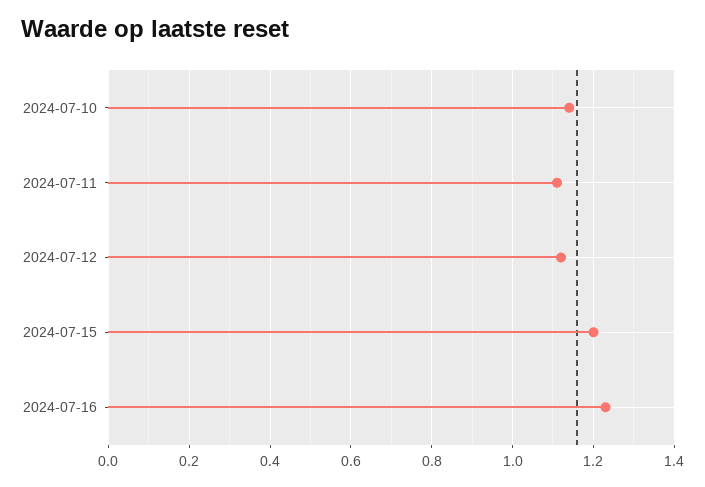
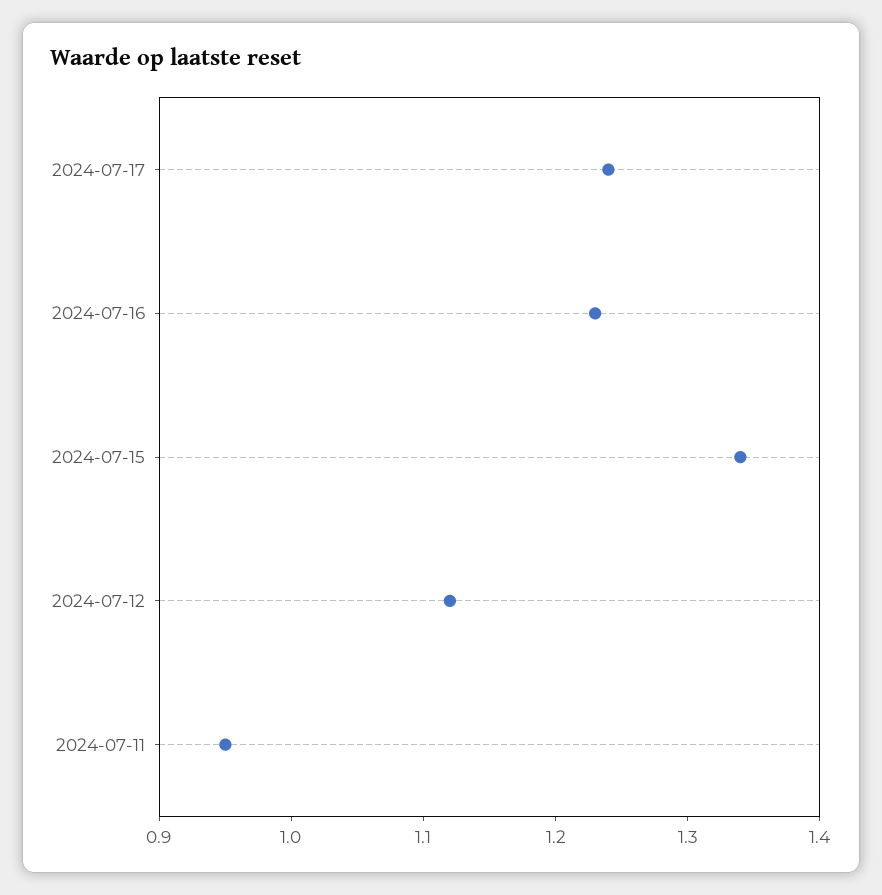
2024-07-10: 1.15 -> none
2024-07-11: 1.1 -> 0.95
2024-07-15: 1.2 -> 1.34
2024-07-17: none -> 1.24

